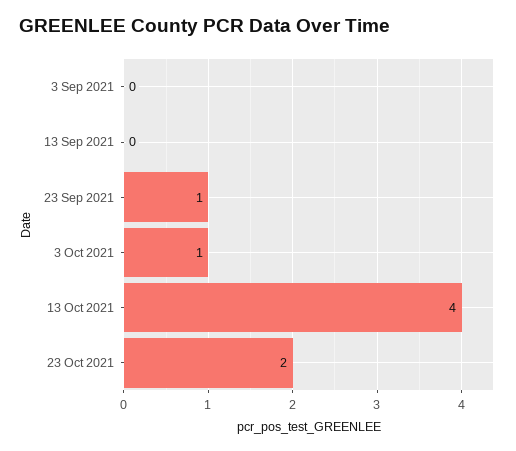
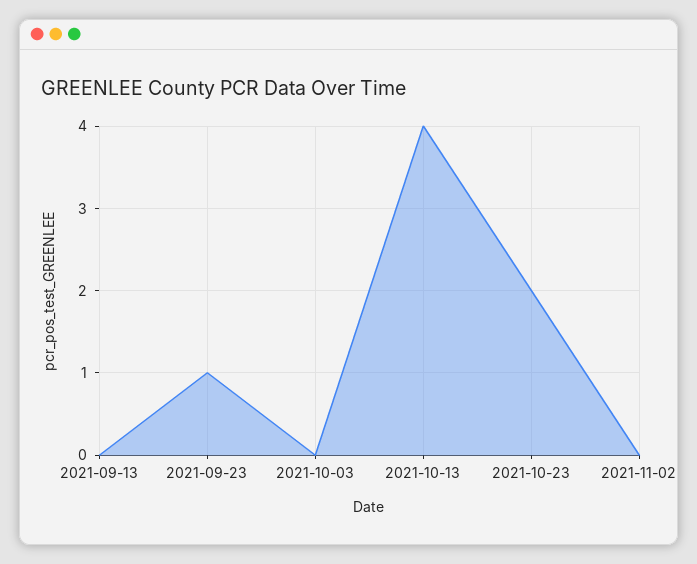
3 Sep 2021: 0 -> none
3 Oct 2021: 1 -> 0
2021-11-02: none -> 0

